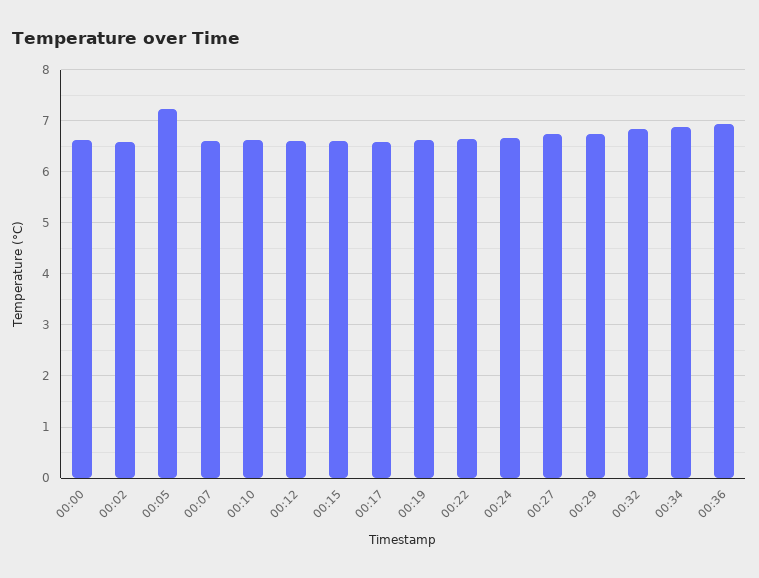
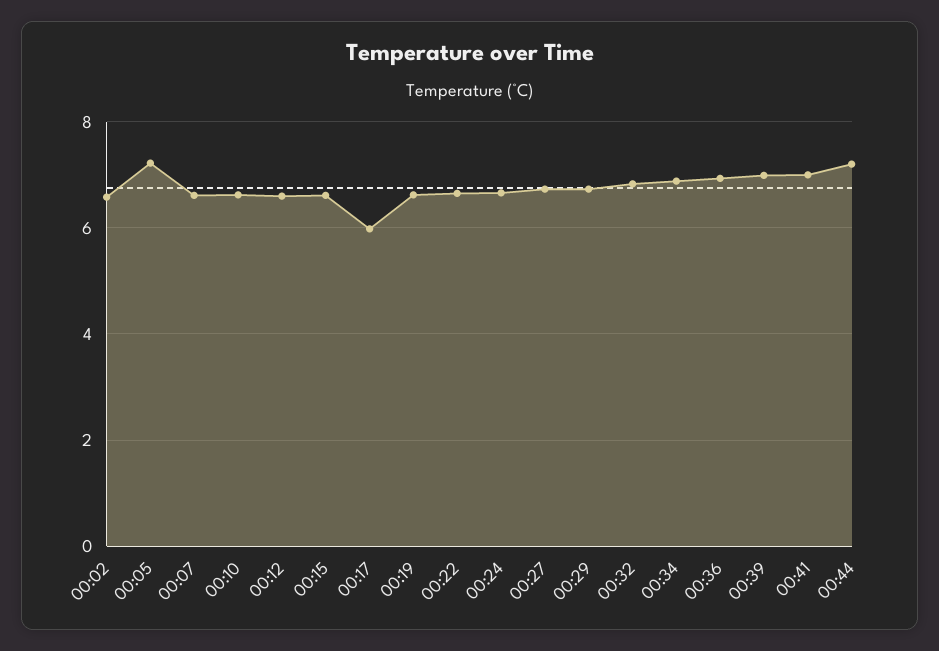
00:00: 6.6 -> none
00:17: 6.6 -> 6
00:39: none -> 7
00:41: none -> 7
00:44: none -> 7.2

